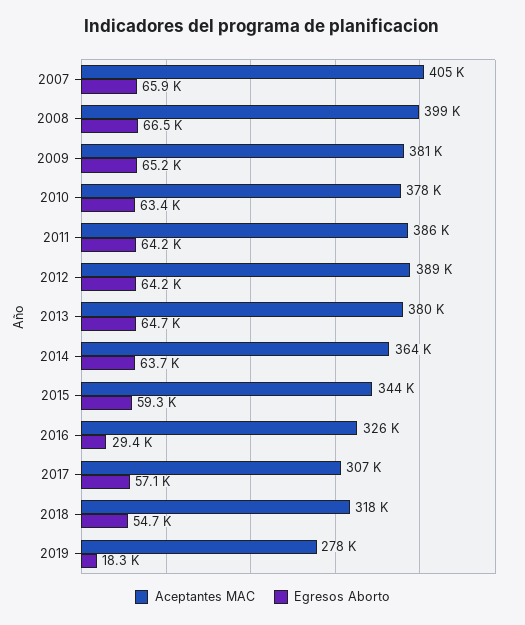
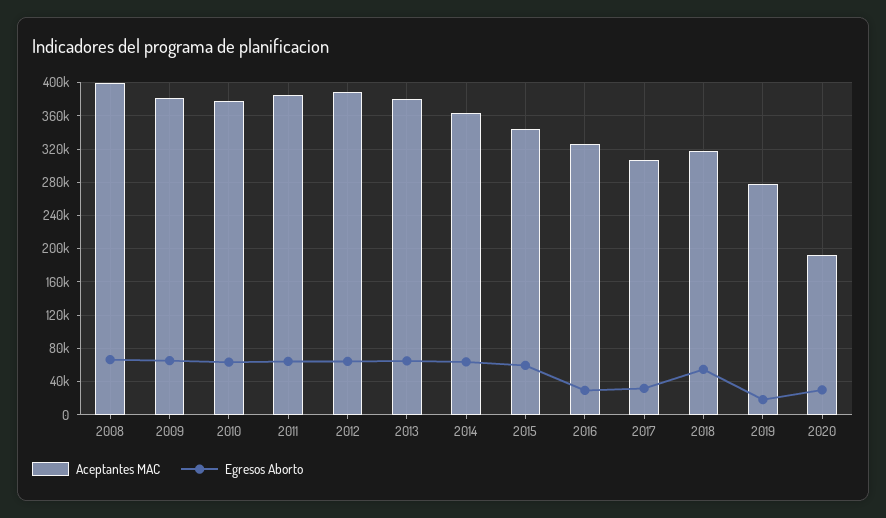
Aceptantes MAC, 2007: 405000 -> none
Egresos Aborto, 2007: 65900 -> none
Egresos Aborto, 2017: 57100 -> 30000
Aceptantes MAC, 2020: none -> 190000
Egresos Aborto, 2020: none -> 30000

